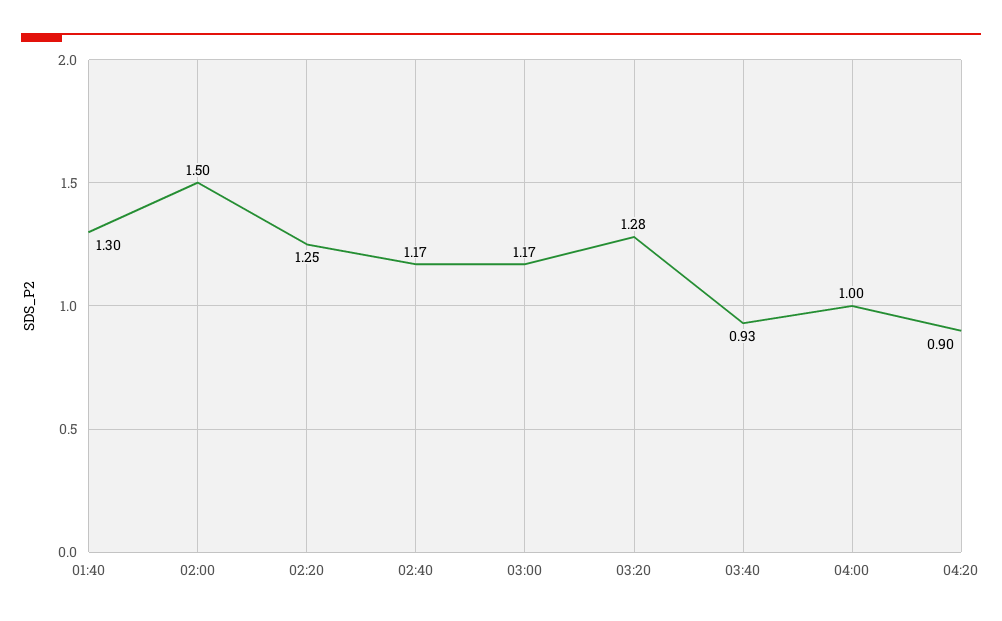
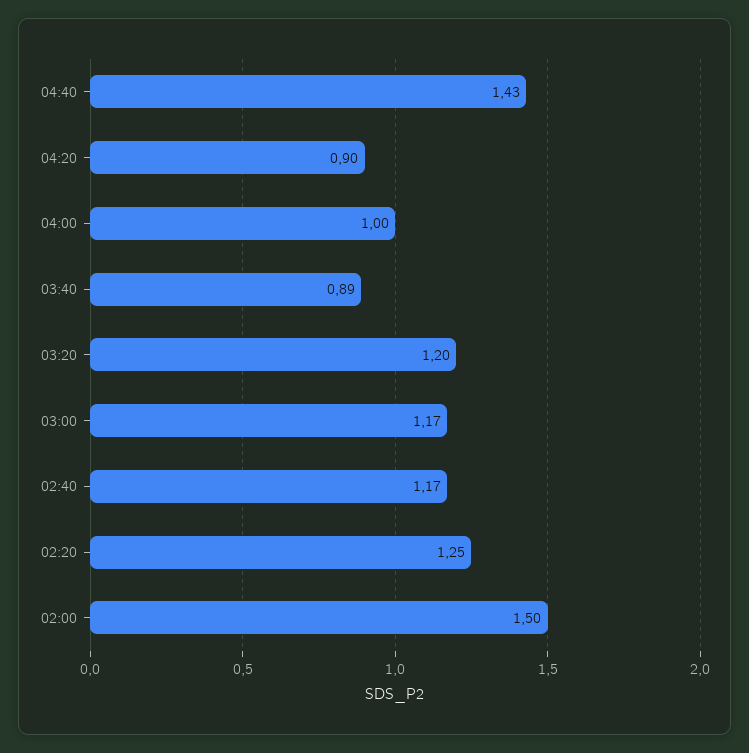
01:40: 1.3 -> none
03:20: 1.28 -> 1.2
03:40: 0.93 -> 0.89
04:40: none -> 1.43

